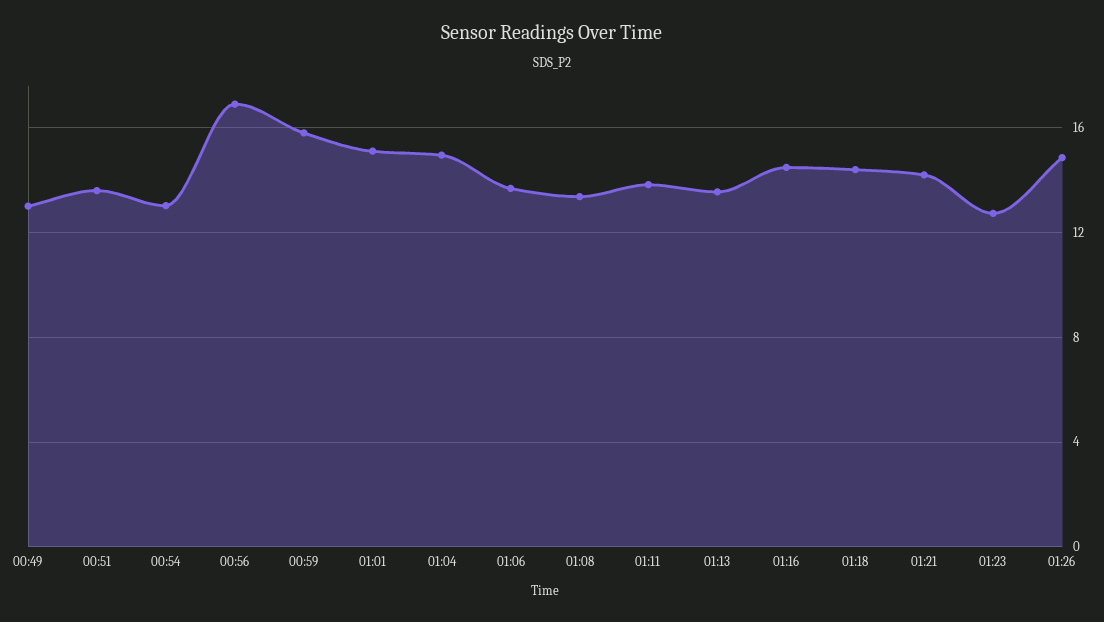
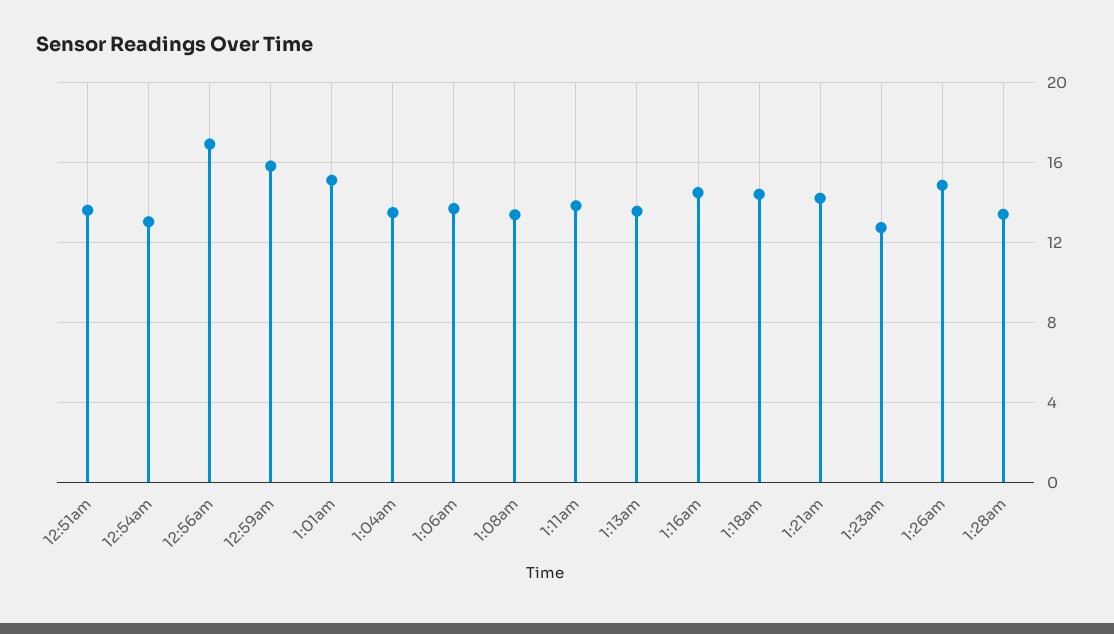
00:49: 13 -> none
01:04: 15 -> 13.5
1:28am: none -> 13.5

